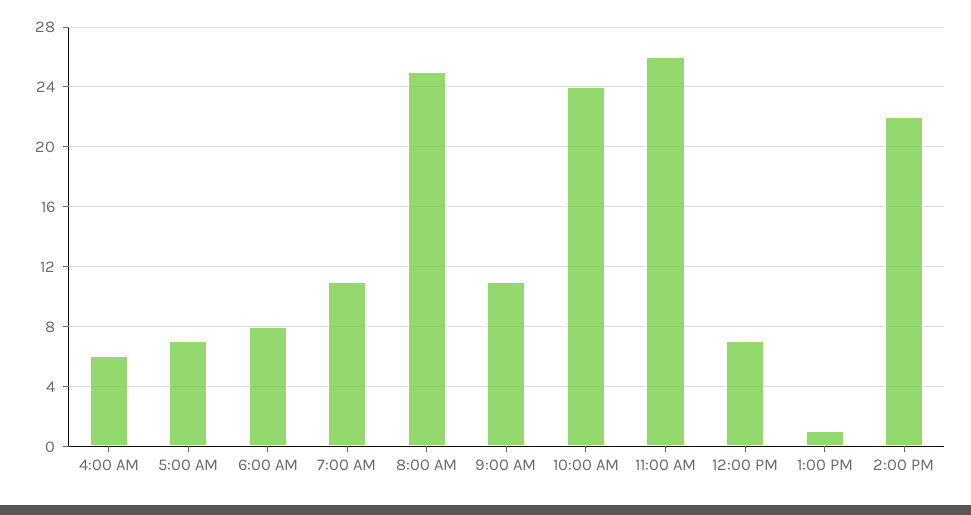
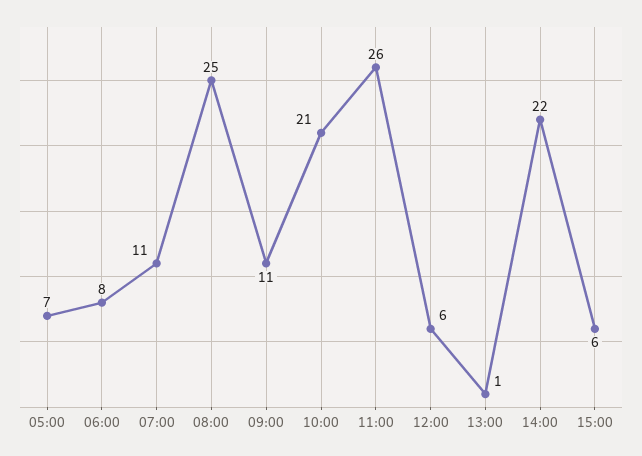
4:00 AM: 6 -> none
10:00 AM: 24 -> 21
12:00 PM: 7 -> 6
15:00: none -> 6

